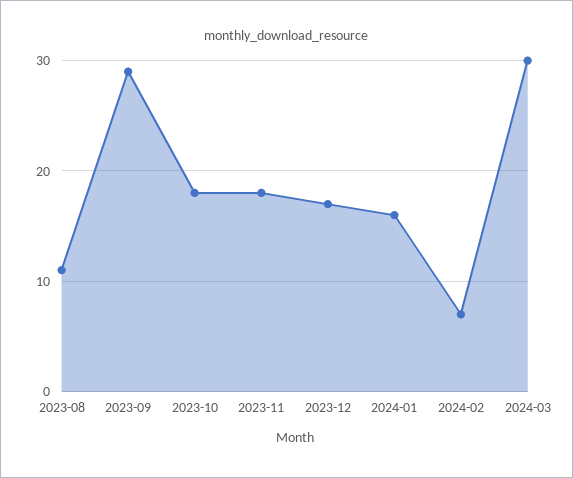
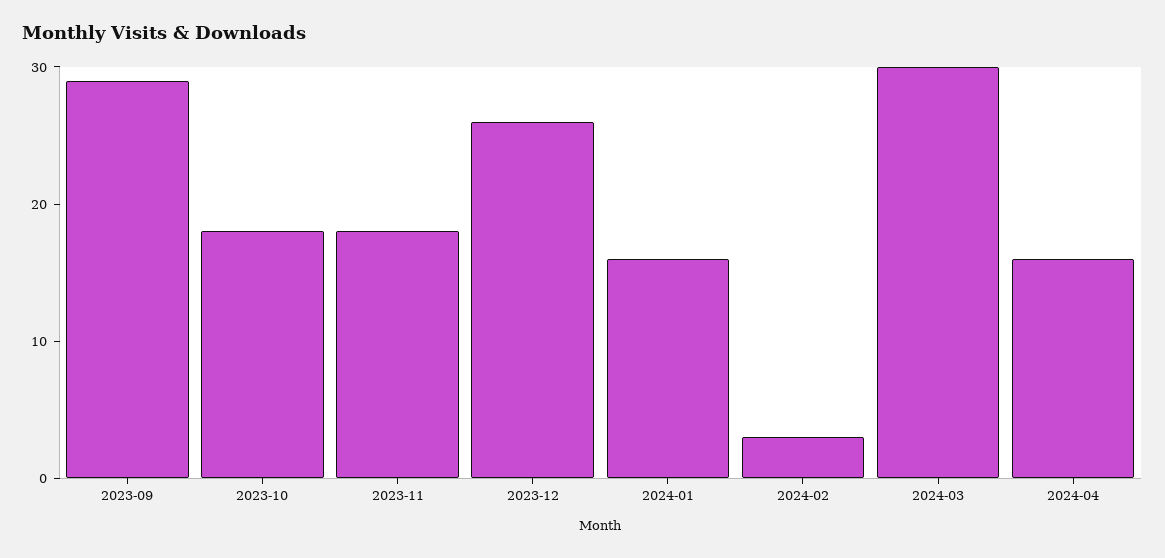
2023-08: 11 -> none
2023-12: 17 -> 26
2024-02: 7 -> 3
2024-04: none -> 16

